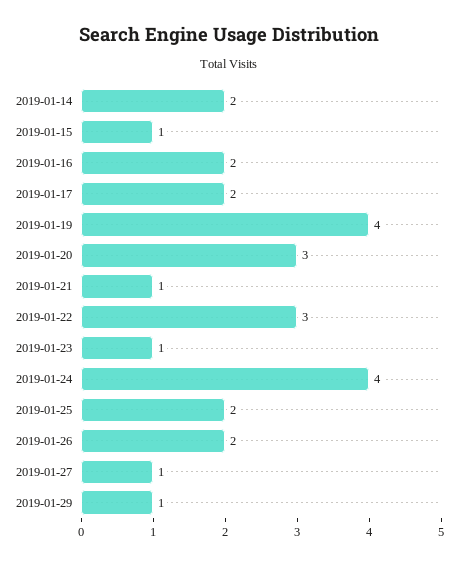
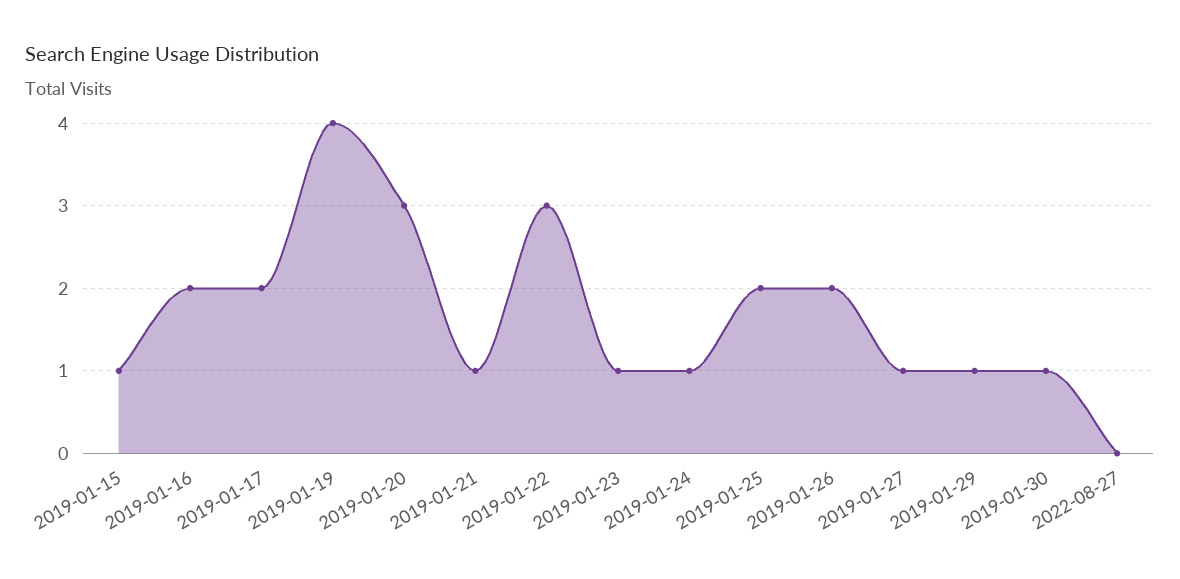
2019-01-14: 2 -> none
2019-01-24: 4 -> 1
2019-01-30: none -> 1
2022-08-27: none -> 0

